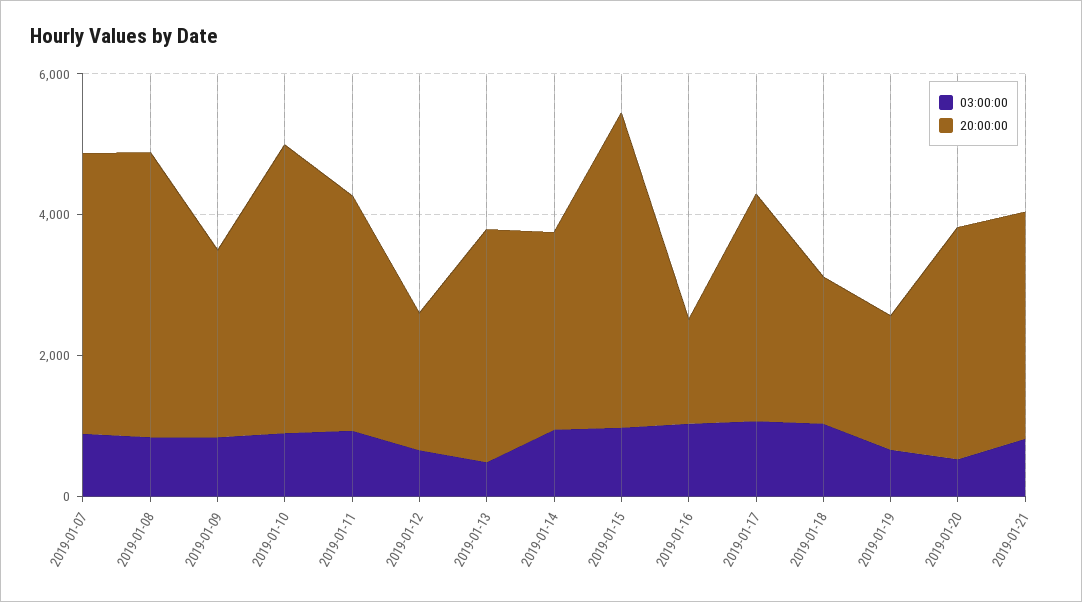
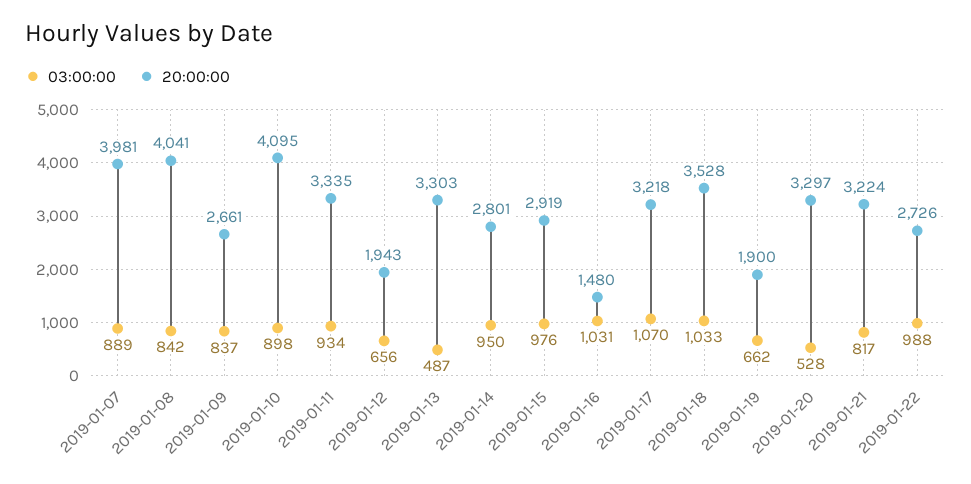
20:00:00, 2019-01-15: 4500 -> 2919
20:00:00, 2019-01-18: 2000 -> 3528
03:00:00, 2019-01-22: none -> 988
20:00:00, 2019-01-22: none -> 2726

